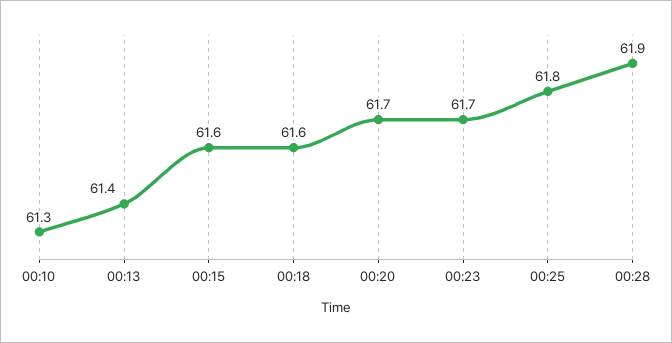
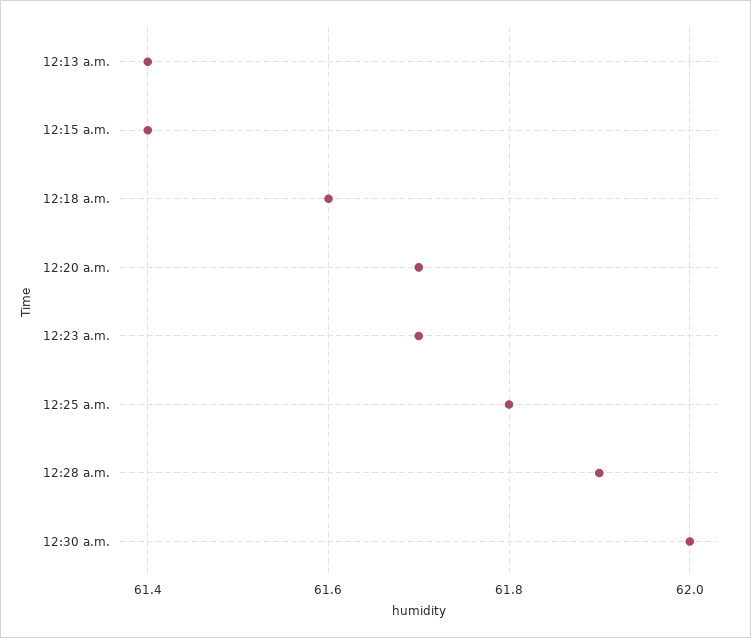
00:10: 61.3 -> none
00:15: 61.6 -> 61.4
12:30 a.m.: none -> 62

